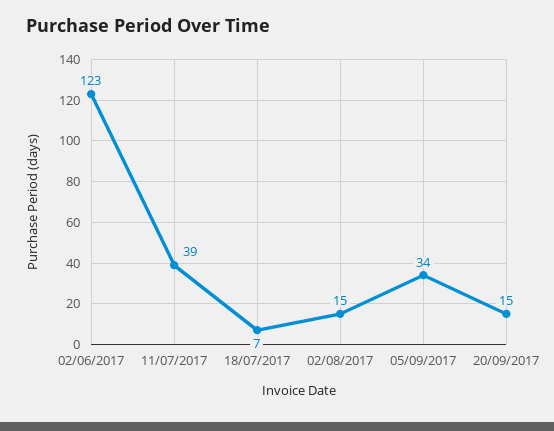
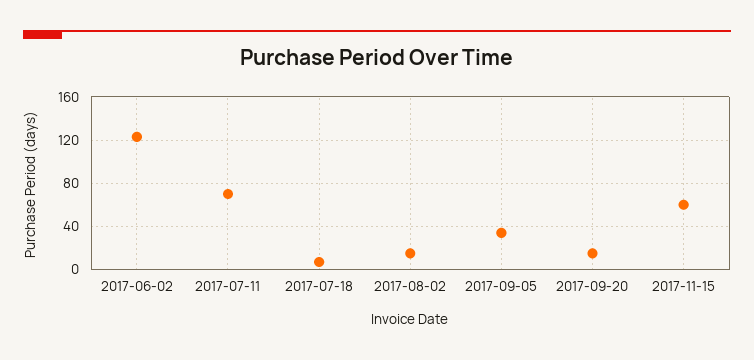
11/07/2017: 39 -> 70
2017-11-15: none -> 60

